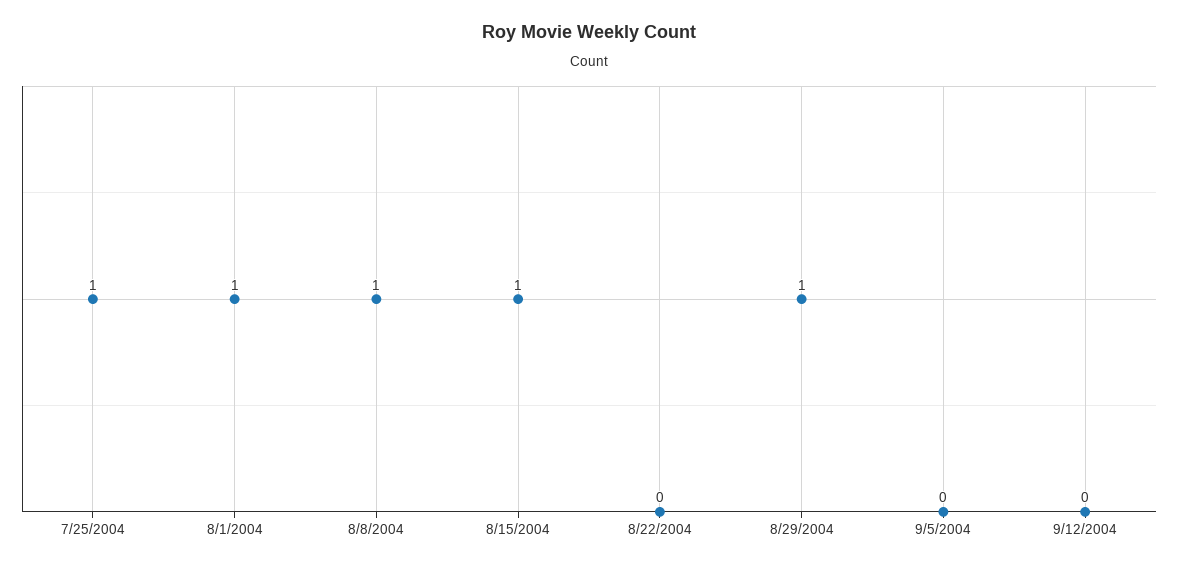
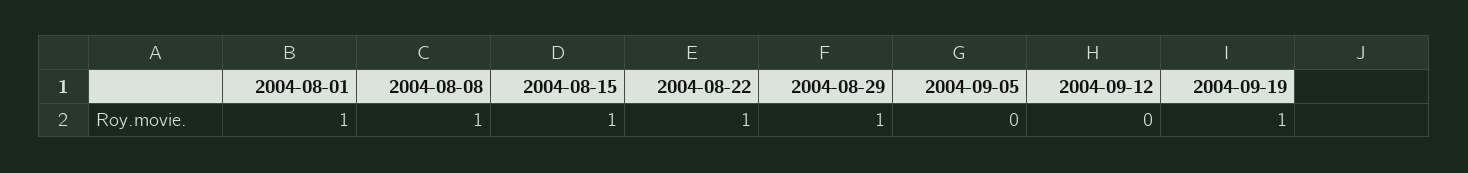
7/25/2004: 1 -> none
8/22/2004: 0 -> 1
2004-09-19: none -> 1

